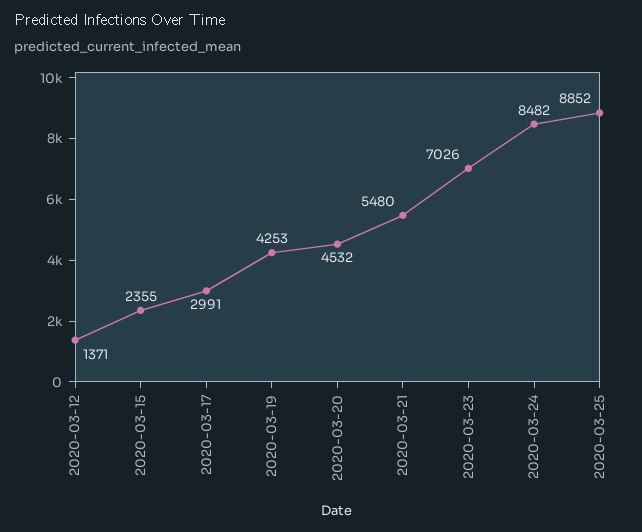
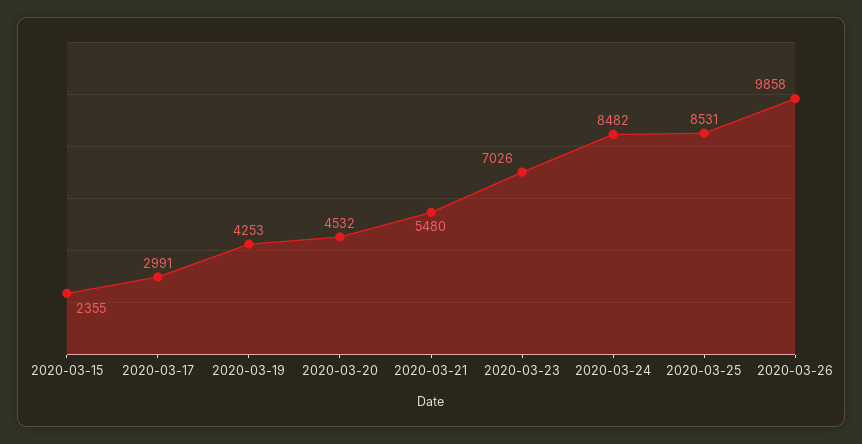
2020-03-12: 1371 -> none
2020-03-25: 8852 -> 8531
2020-03-26: none -> 9858

